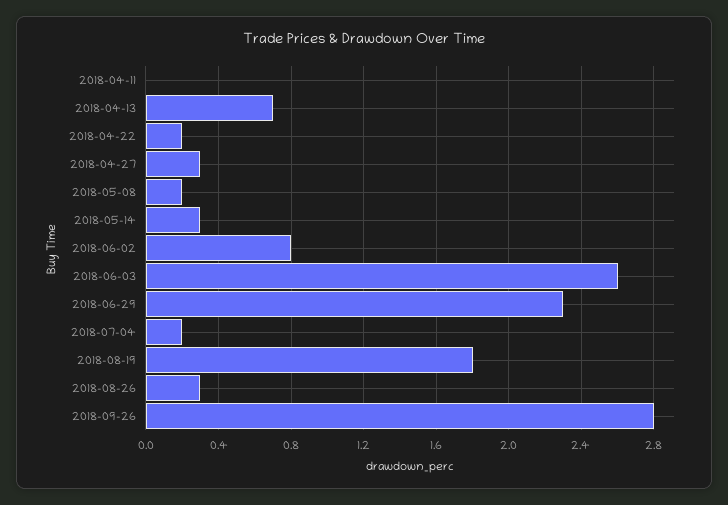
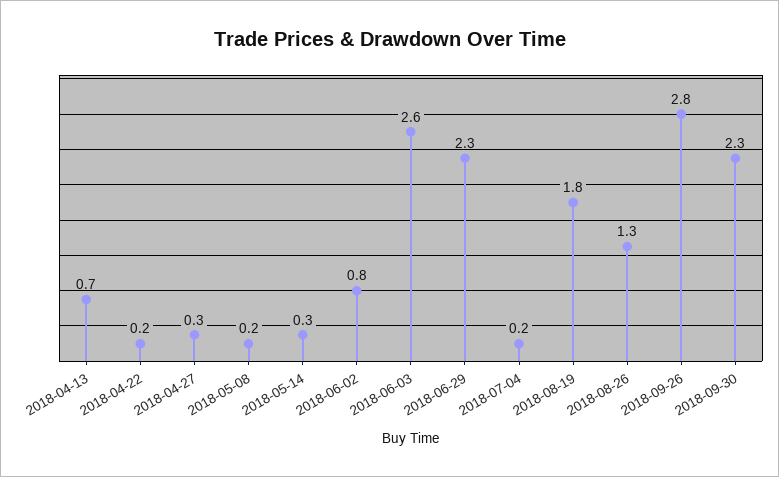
2018-04-11: 0 -> none
2018-08-26: 0.3 -> 1.3
2018-09-30: none -> 2.3

